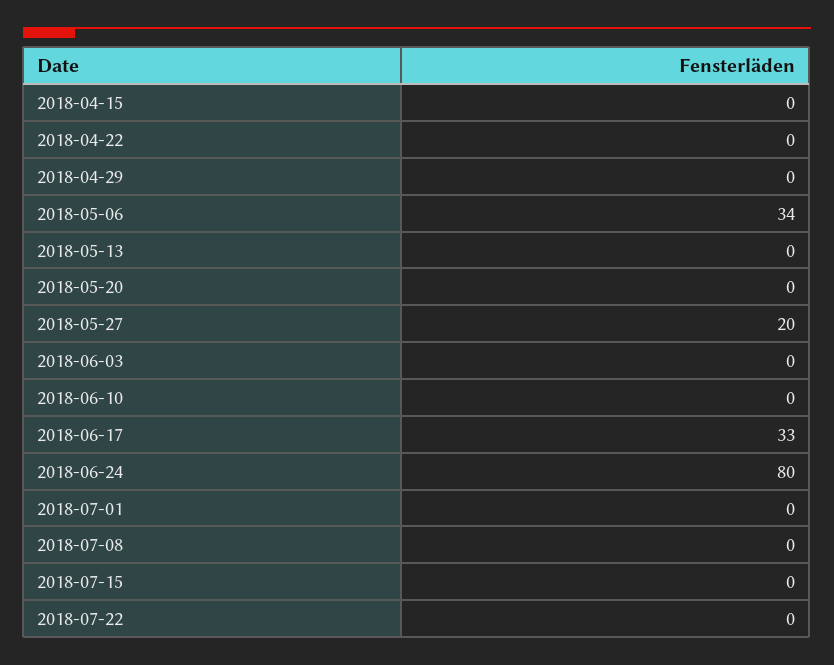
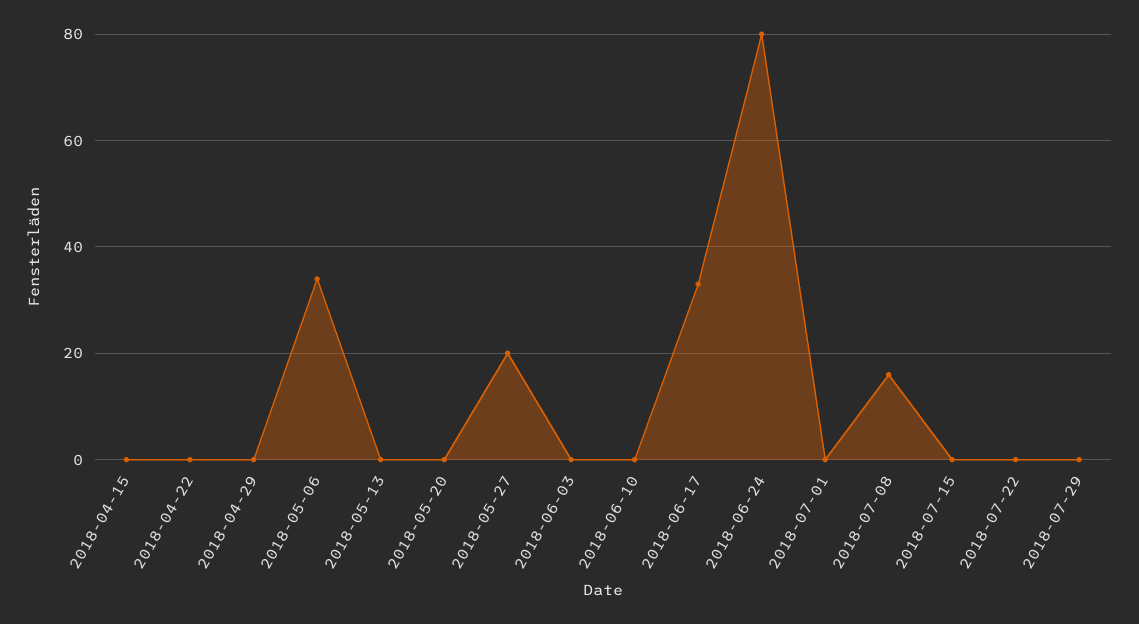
2018-07-08: 0 -> 15
2018-07-29: none -> 0

